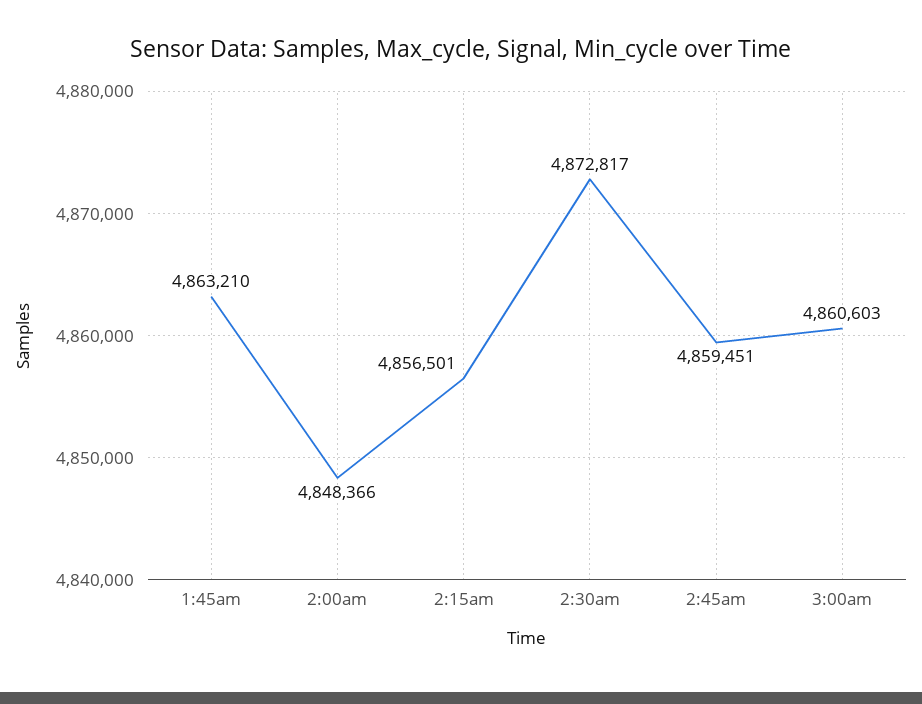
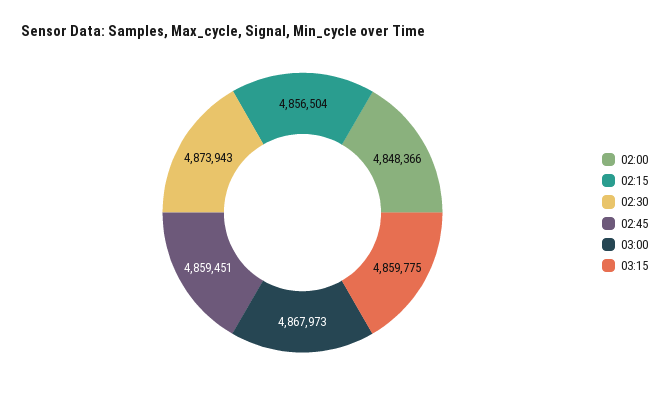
1:45am: 4863210 -> none
2:15am: 4856501 -> 4856504
2:30am: 4872817 -> 4873943
3:00am: 4860603 -> 4867973
03:15: none -> 4859775

